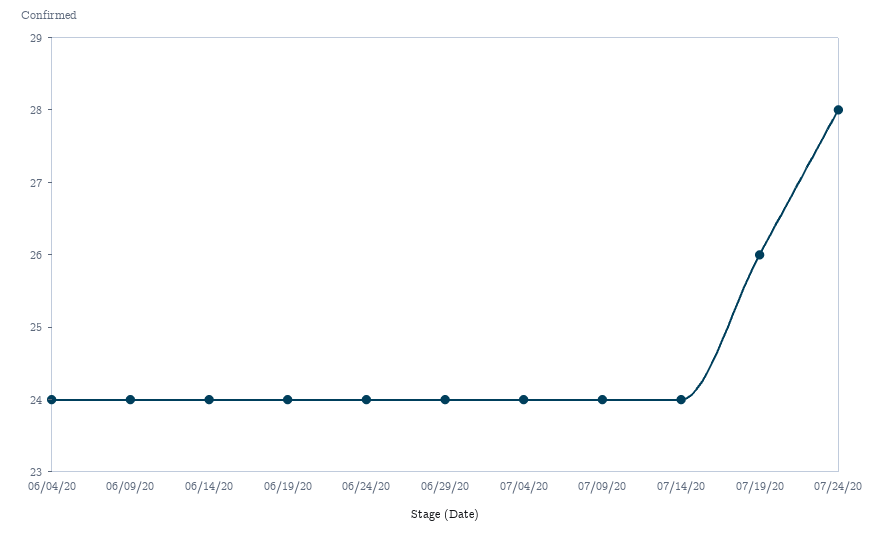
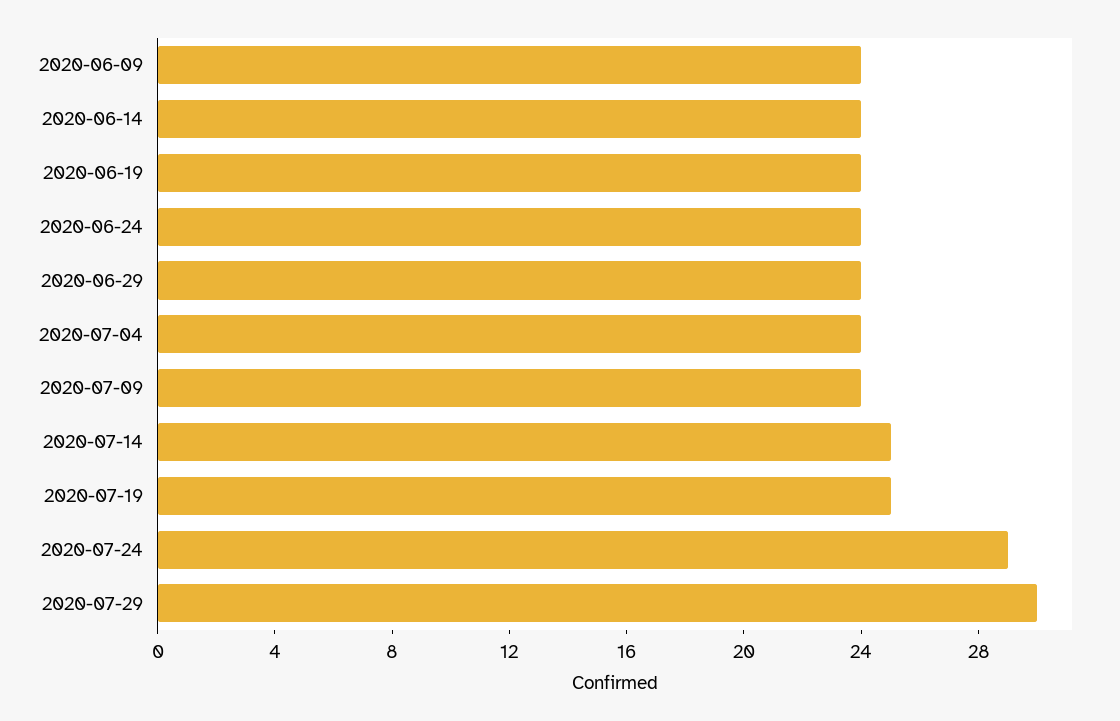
06/04/20: 24 -> none
07/14/20: 24 -> 25
07/19/20: 26 -> 25
07/24/20: 28 -> 29
2020-07-29: none -> 30

